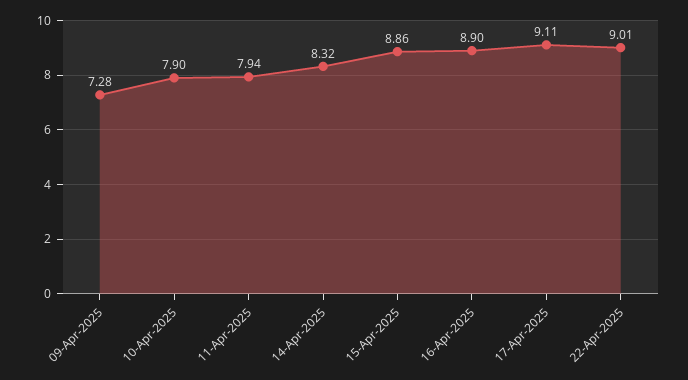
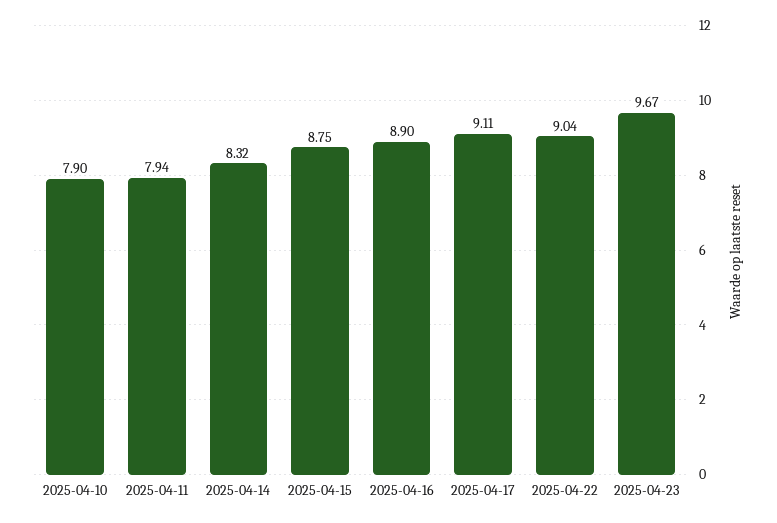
09-Apr-2025: 7.28 -> none
15-Apr-2025: 8.86 -> 8.75
22-Apr-2025: 9.01 -> 9.04
2025-04-23: none -> 9.67

